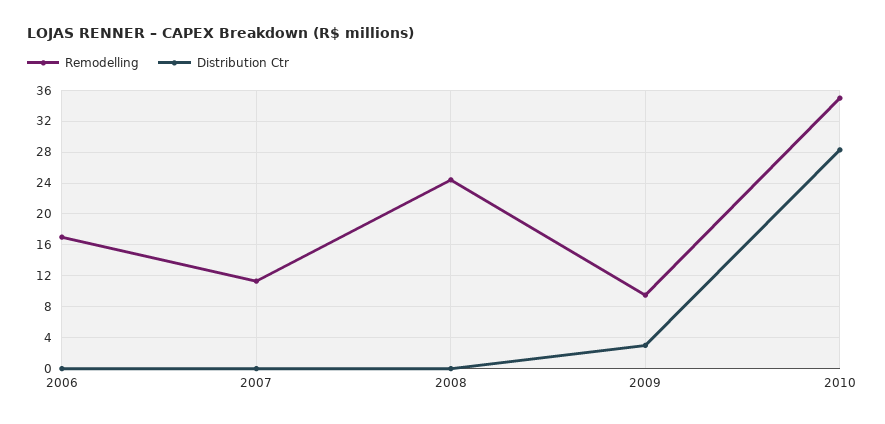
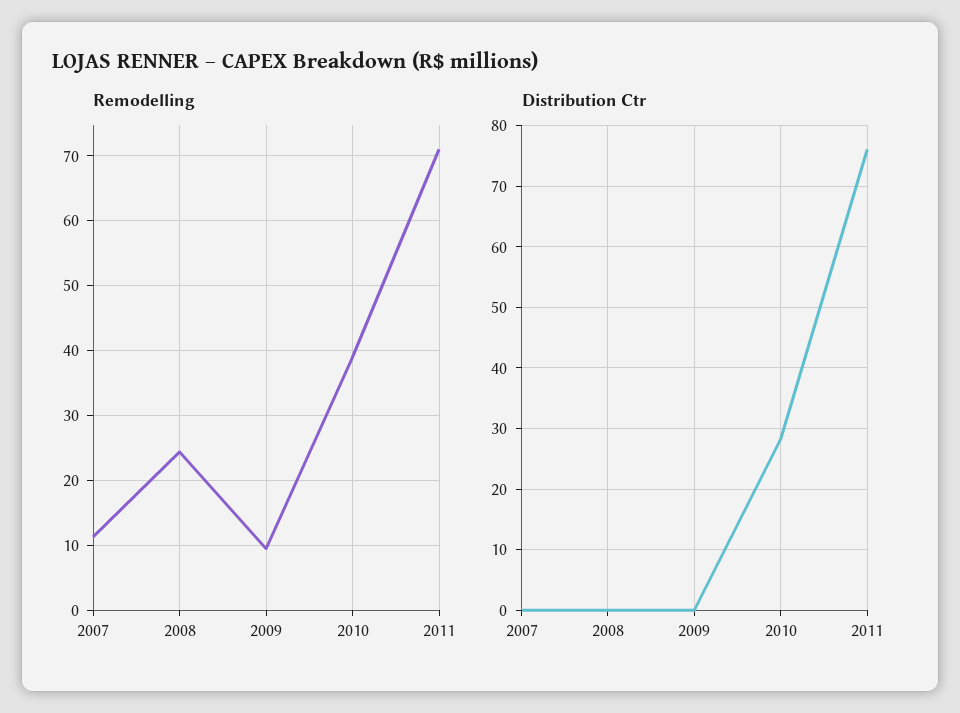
Remodelling, 2006: 17 -> none
Distribution Ctr, 2006: 0 -> none
Distribution Ctr, 2009: 3 -> 0
Remodelling, 2010: 35 -> 39
Remodelling, 2011: none -> 71
Distribution Ctr, 2011: none -> 76

